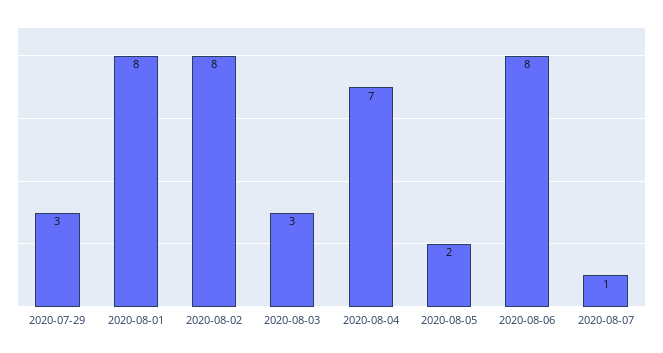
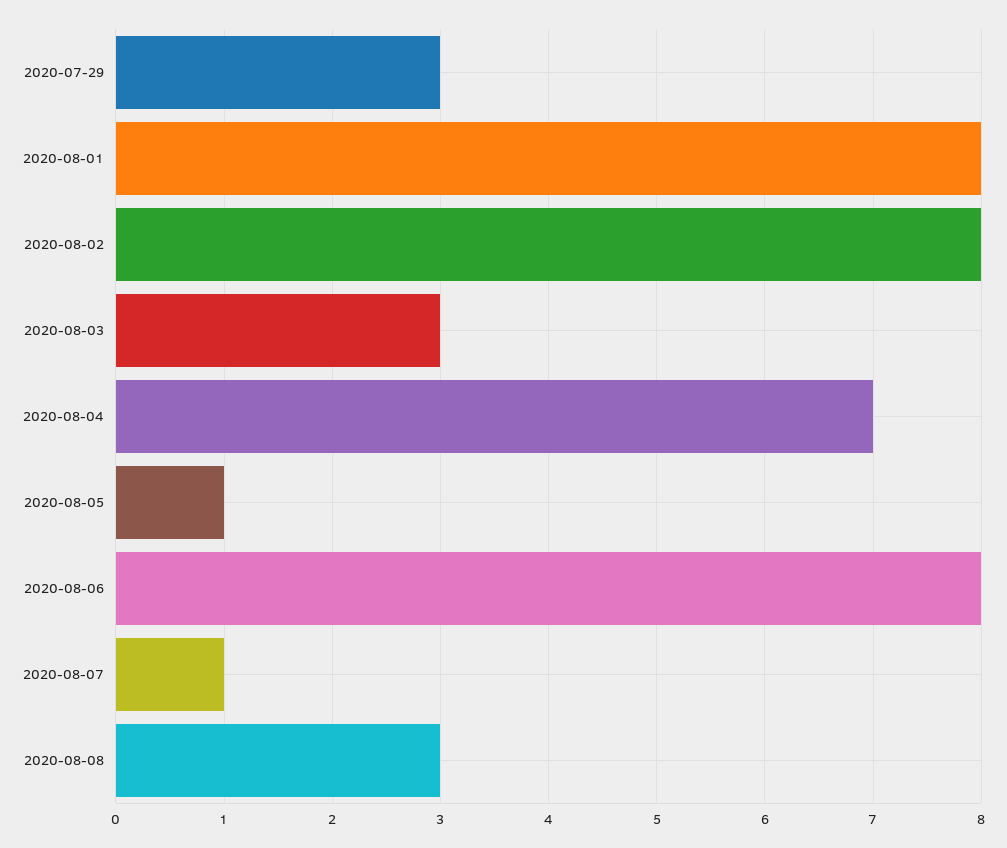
2020-08-05: 2 -> 1
2020-08-08: none -> 3

